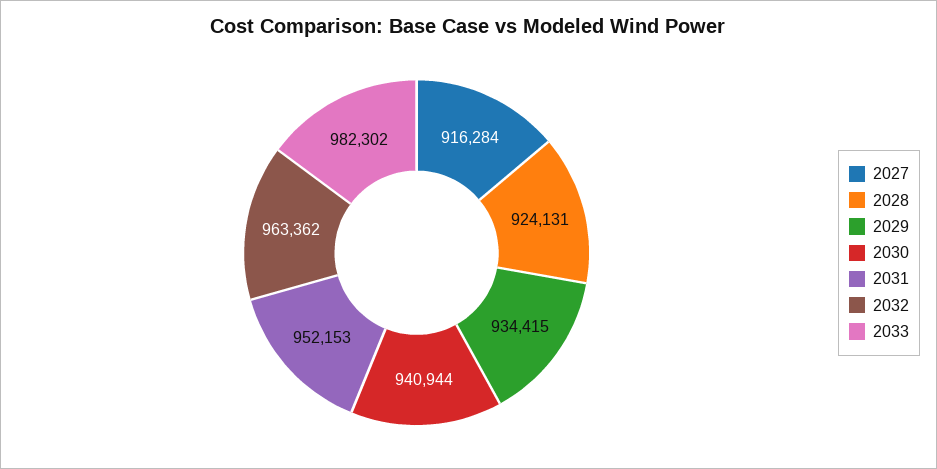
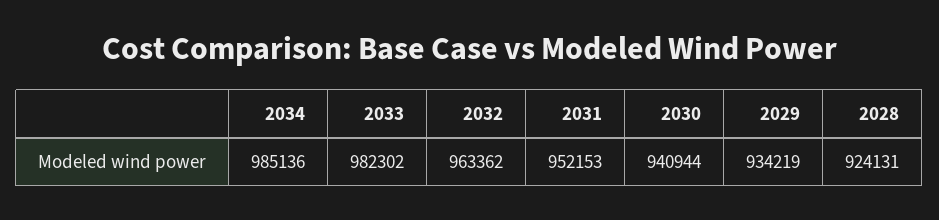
2027: 916284 -> none
2029: 934415 -> 934219
2034: none -> 985136

